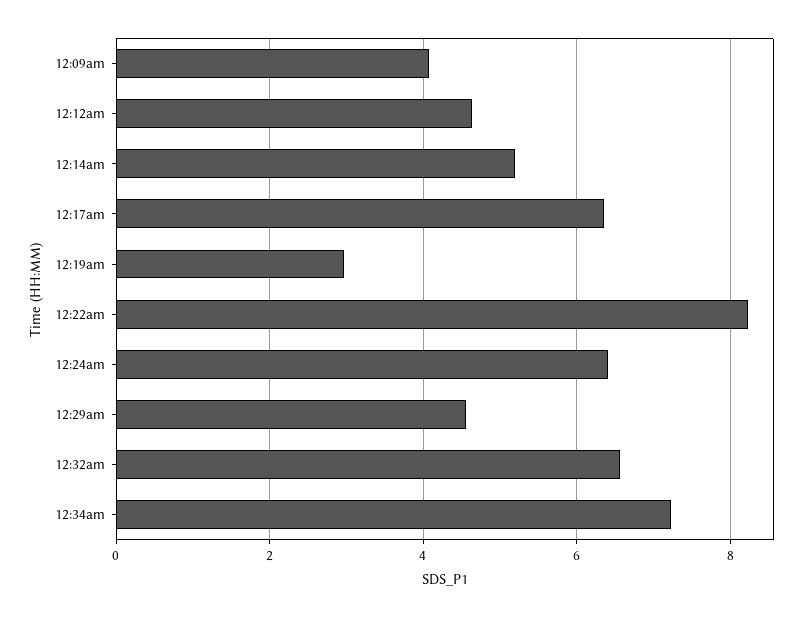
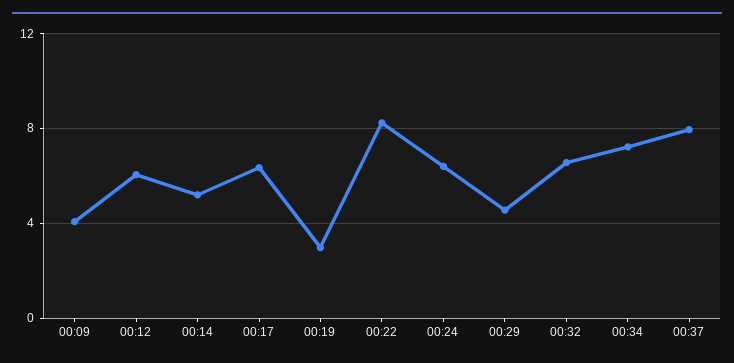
12:12am: 4.6 -> 6
00:37: none -> 8

